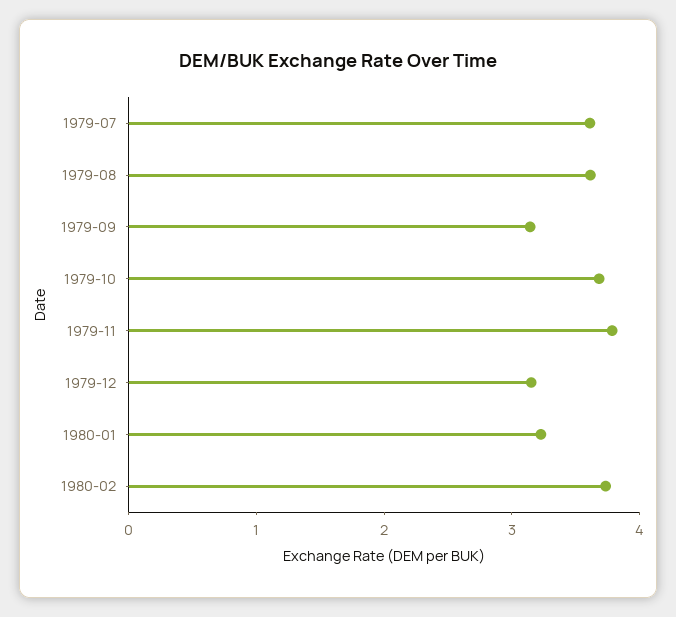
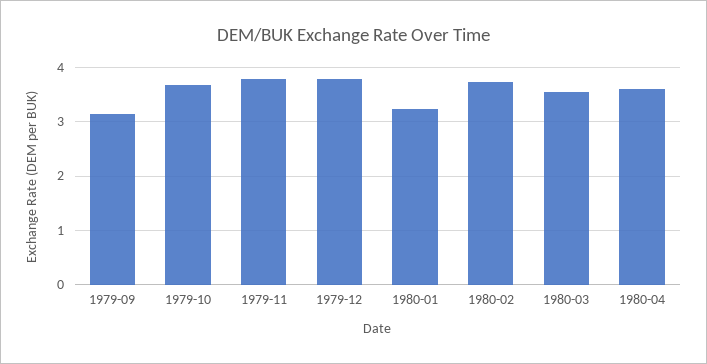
1979-07: 3.6 -> none
1979-08: 3.6 -> none
1979-12: 3.2 -> 3.8
1980-03: none -> 3.6
1980-04: none -> 3.6

